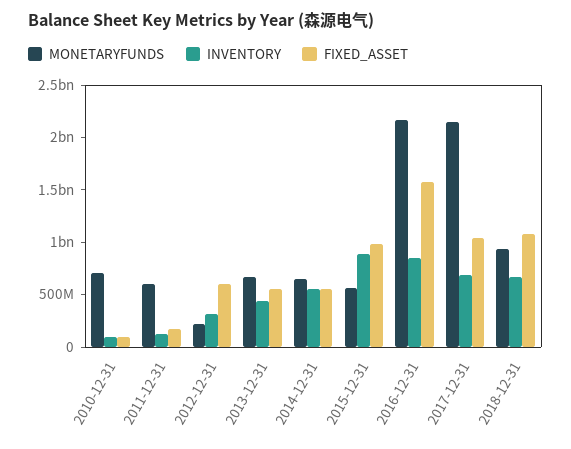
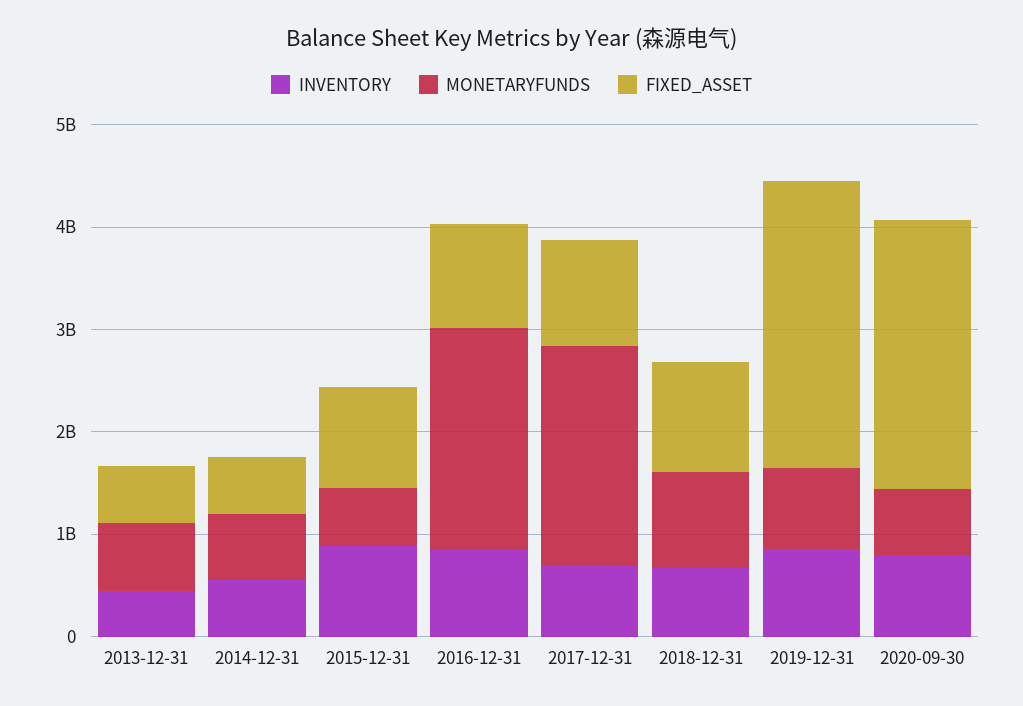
MONETARYFUNDS, 2010-12-31: 700000000 -> none
INVENTORY, 2010-12-31: 100000000 -> none
FIXED_ASSET, 2010-12-31: 100000000 -> none
MONETARYFUNDS, 2011-12-31: 600000000 -> none
INVENTORY, 2011-12-31: 100000000 -> none
FIXED_ASSET, 2011-12-31: 200000000 -> none
MONETARYFUNDS, 2012-12-31: 200000000 -> none
INVENTORY, 2012-12-31: 300000000 -> none
FIXED_ASSET, 2012-12-31: 600000000 -> none
FIXED_ASSET, 2016-12-31: 1600000000 -> 1000000000
INVENTORY, 2019-12-31: none -> 800000000
MONETARYFUNDS, 2019-12-31: none -> 800000000
FIXED_ASSET, 2019-12-31: none -> 2800000000
INVENTORY, 2020-09-30: none -> 800000000
MONETARYFUNDS, 2020-09-30: none -> 600000000
FIXED_ASSET, 2020-09-30: none -> 2600000000

